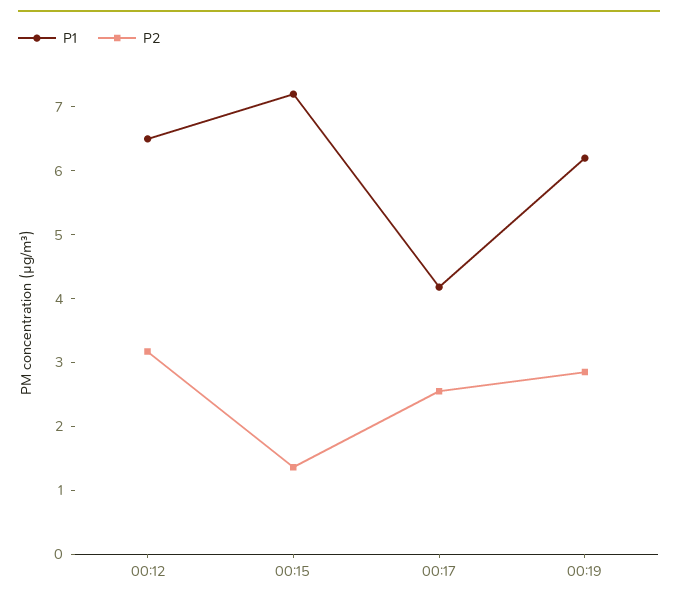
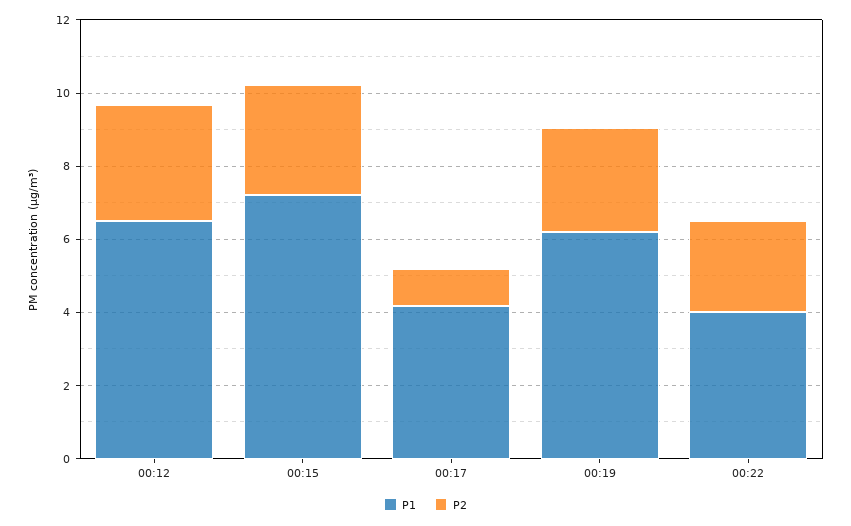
P2, 00:15: 1.4 -> 3
P2, 00:17: 2.6 -> 1
P1, 00:22: none -> 4
P2, 00:22: none -> 2.5

